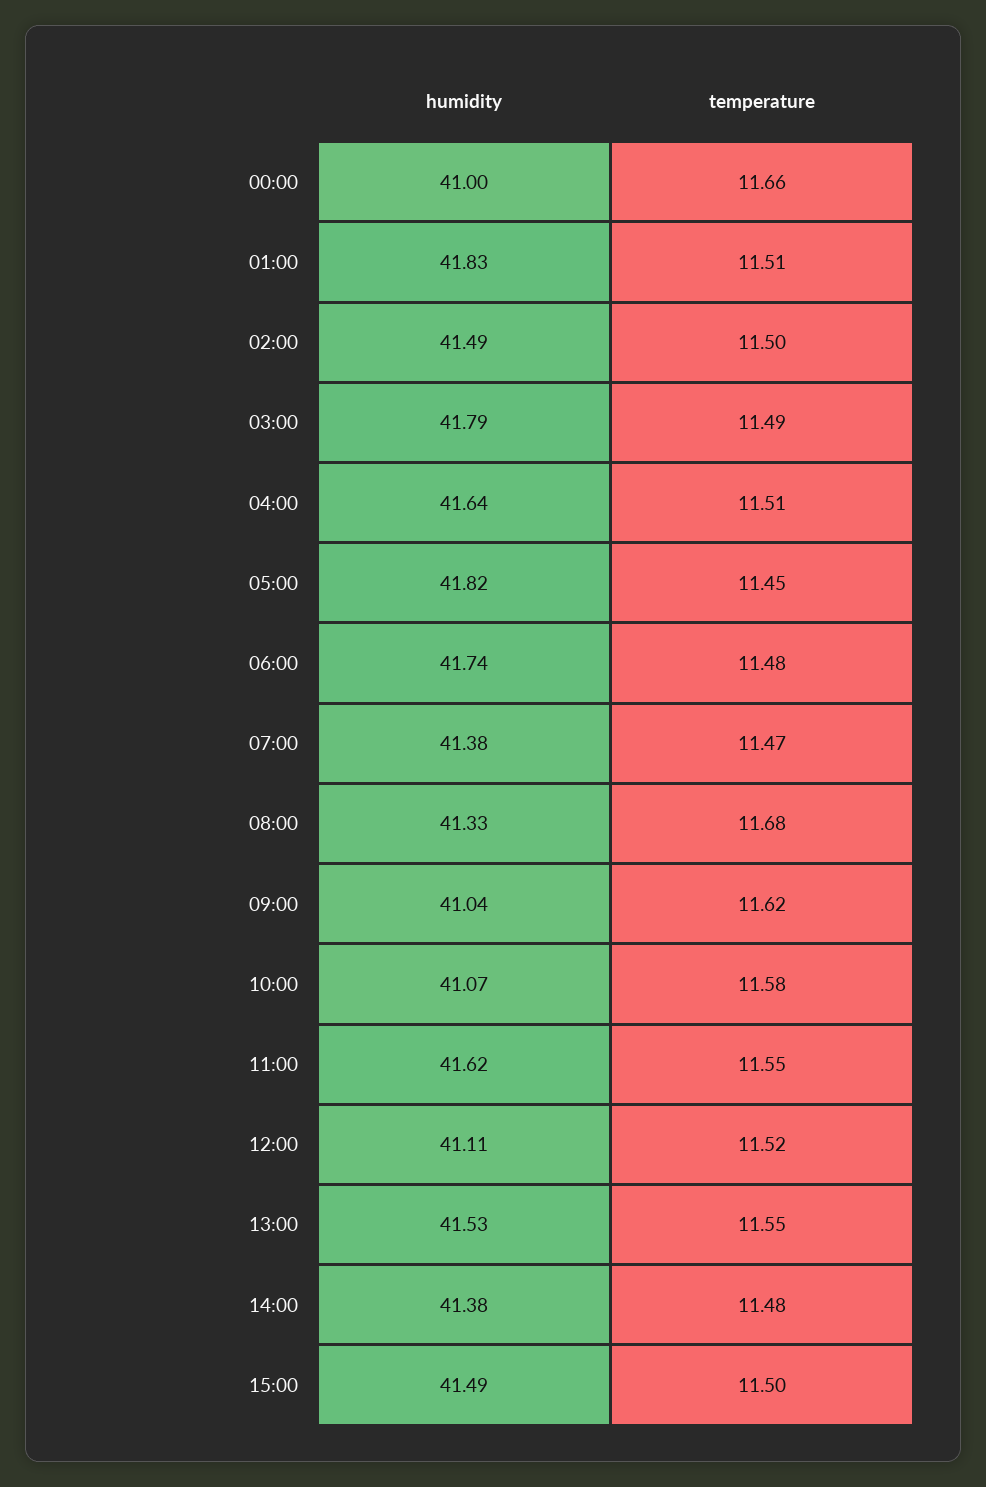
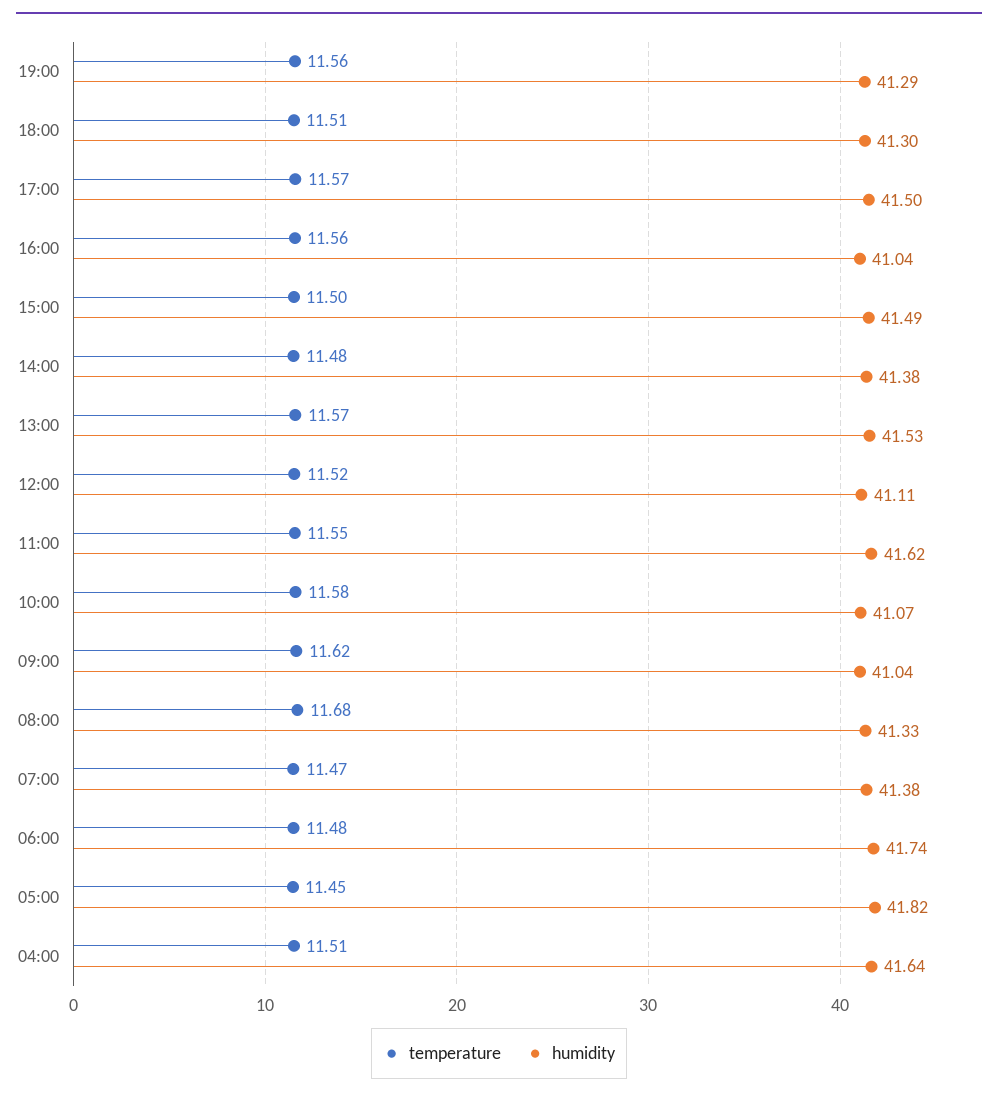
humidity, 00:00: 41 -> none
temperature, 00:00: 11.66 -> none
humidity, 01:00: 41.83 -> none
temperature, 01:00: 11.51 -> none
humidity, 02:00: 41.49 -> none
temperature, 02:00: 11.5 -> none
humidity, 03:00: 41.79 -> none
temperature, 03:00: 11.49 -> none
temperature, 13:00: 11.55 -> 11.57
temperature, 19:00: none -> 11.56
humidity, 19:00: none -> 41.29
temperature, 18:00: none -> 11.51
humidity, 18:00: none -> 41.3
temperature, 17:00: none -> 11.57
humidity, 17:00: none -> 41.5
temperature, 16:00: none -> 11.56
humidity, 16:00: none -> 41.04

